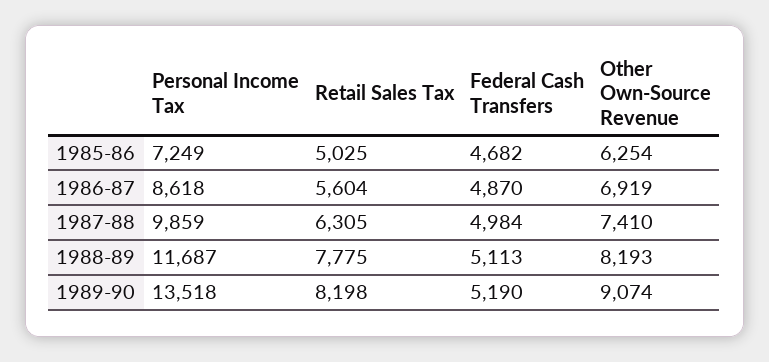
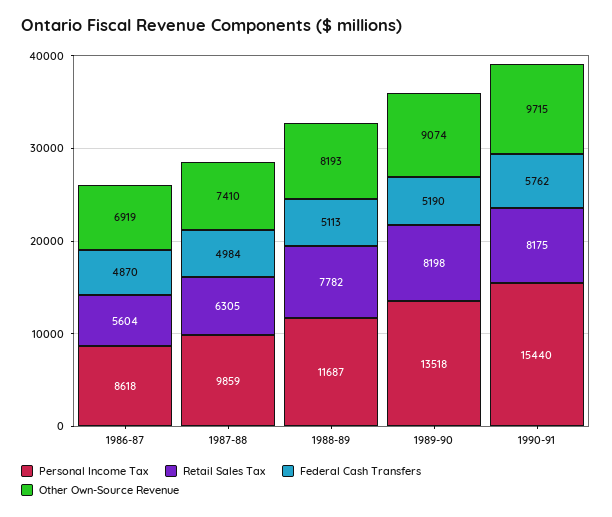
Personal Income Tax, 1985-86: 7249 -> none
Retail Sales Tax, 1985-86: 5025 -> none
Federal Cash Transfers, 1985-86: 4682 -> none
Other Own-Source Revenue, 1985-86: 6254 -> none
Retail Sales Tax, 1988-89: 7775 -> 7782
Personal Income Tax, 1990-91: none -> 15440
Retail Sales Tax, 1990-91: none -> 8175
Federal Cash Transfers, 1990-91: none -> 5762
Other Own-Source Revenue, 1990-91: none -> 9715

